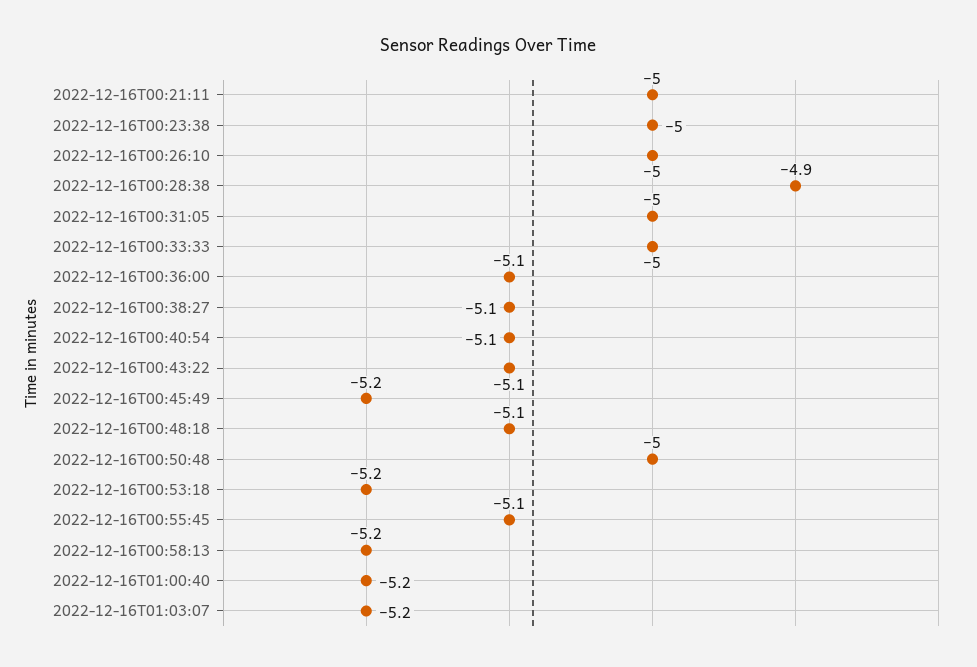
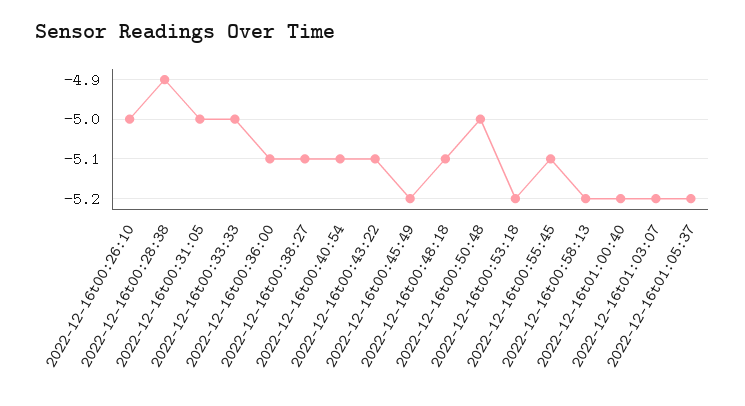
2022-12-16T00:21:11: -5 -> none
2022-12-16T00:23:38: -5 -> none
2022-12-16t01:05:37: none -> -5.2

